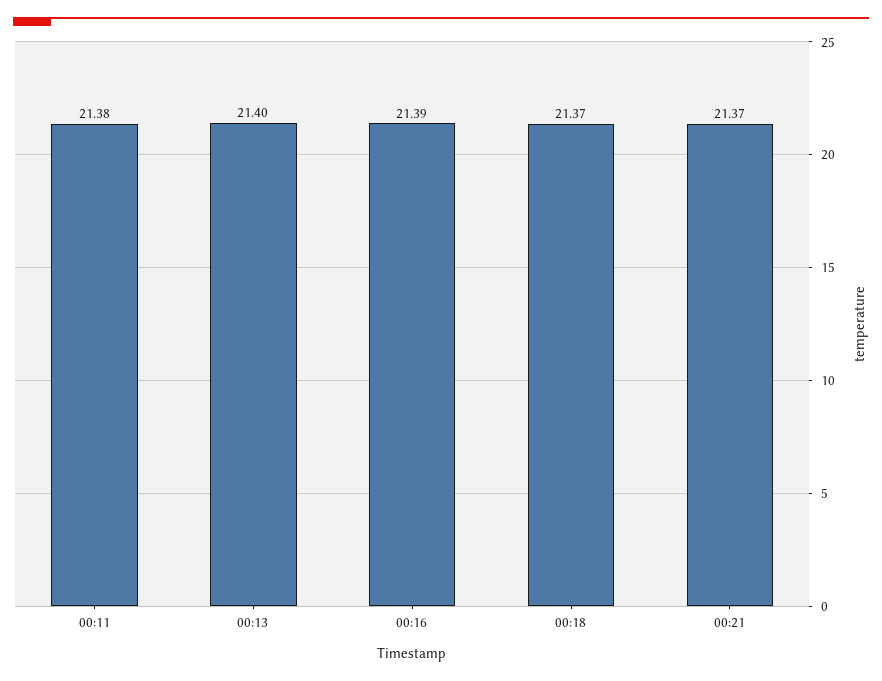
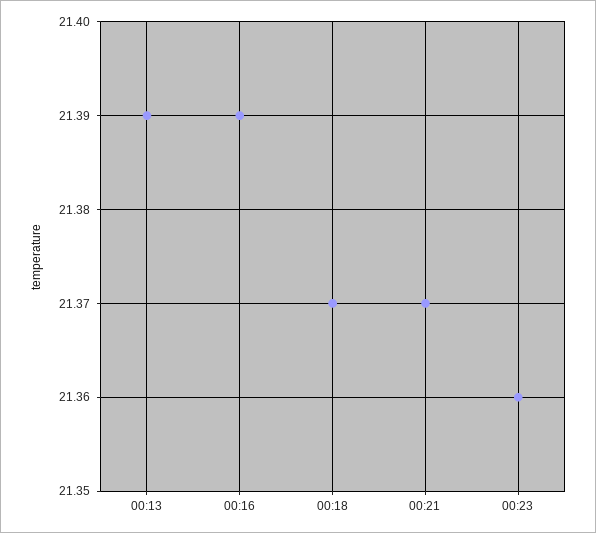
00:11: 21.38 -> none
00:13: 21.4 -> 21.39
00:23: none -> 21.36

